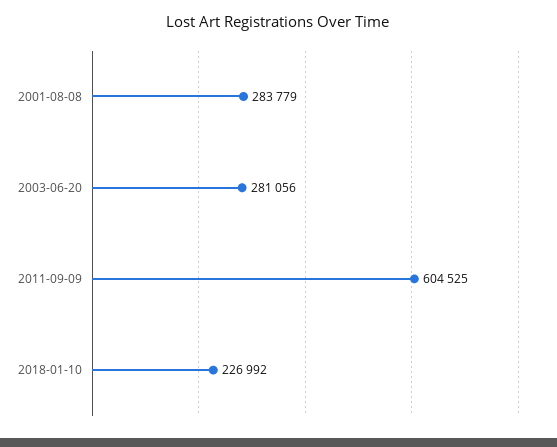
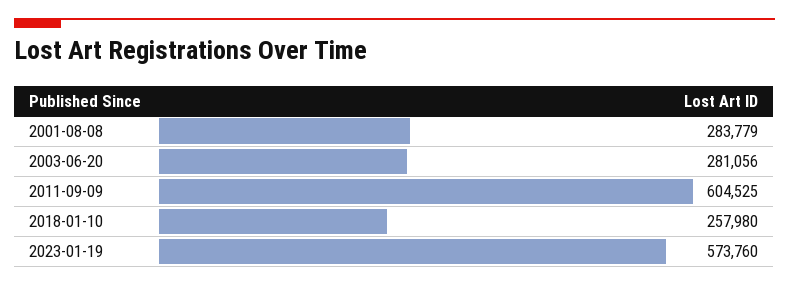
2018-01-10: 226992 -> 257980
2023-01-19: none -> 573760

